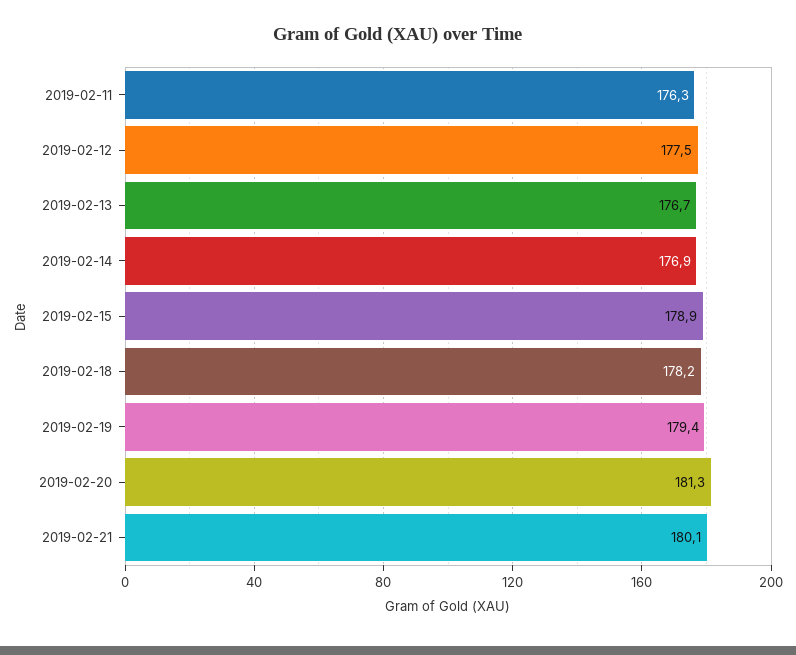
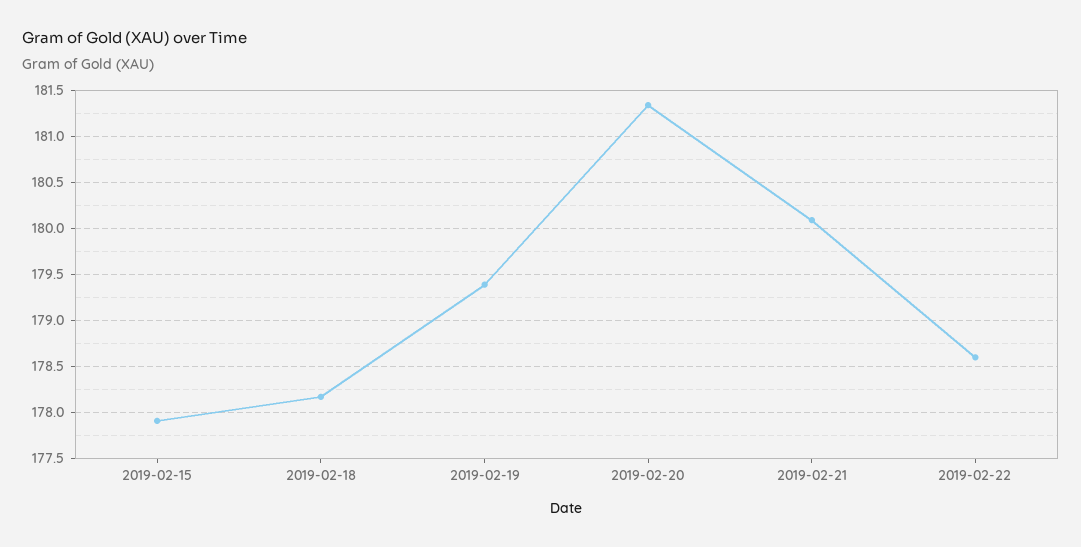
2019-02-11: 176.3 -> none
2019-02-12: 177.5 -> none
2019-02-13: 176.7 -> none
2019-02-14: 176.9 -> none
2019-02-15: 178.9 -> 177.9
2019-02-22: none -> 178.6

